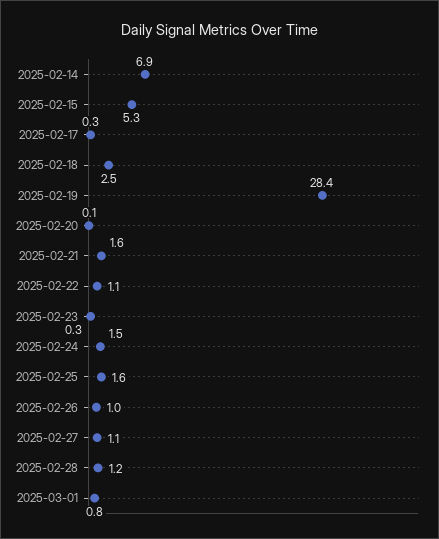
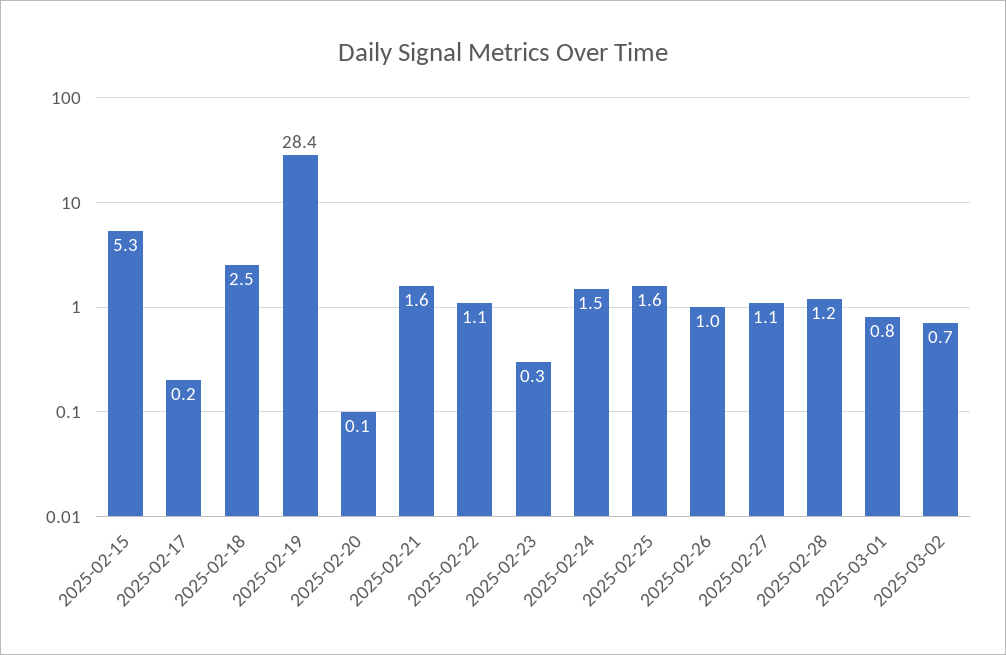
2025-02-14: 6.9 -> none
2025-02-17: 0.3 -> 0.2
2025-03-02: none -> 0.7

